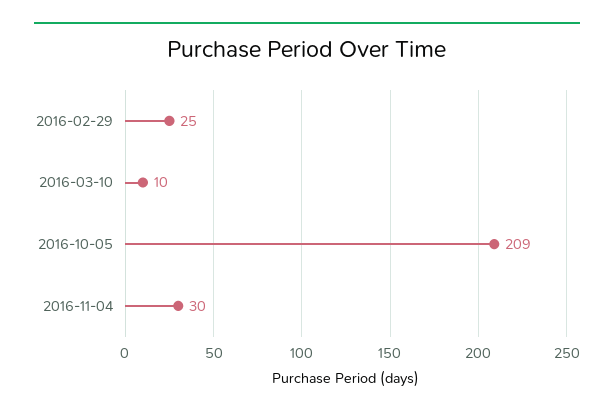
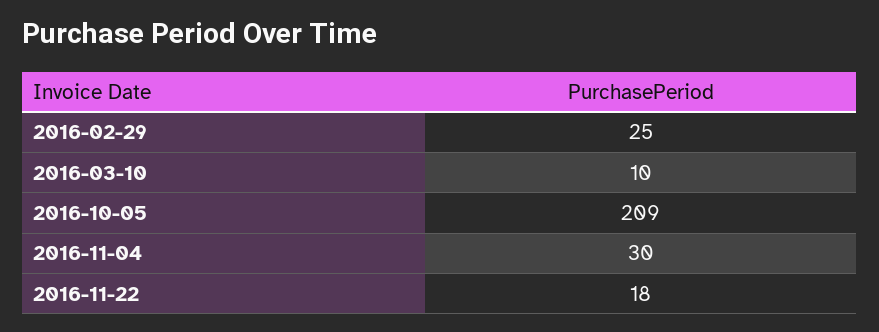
2016-11-22: none -> 18

